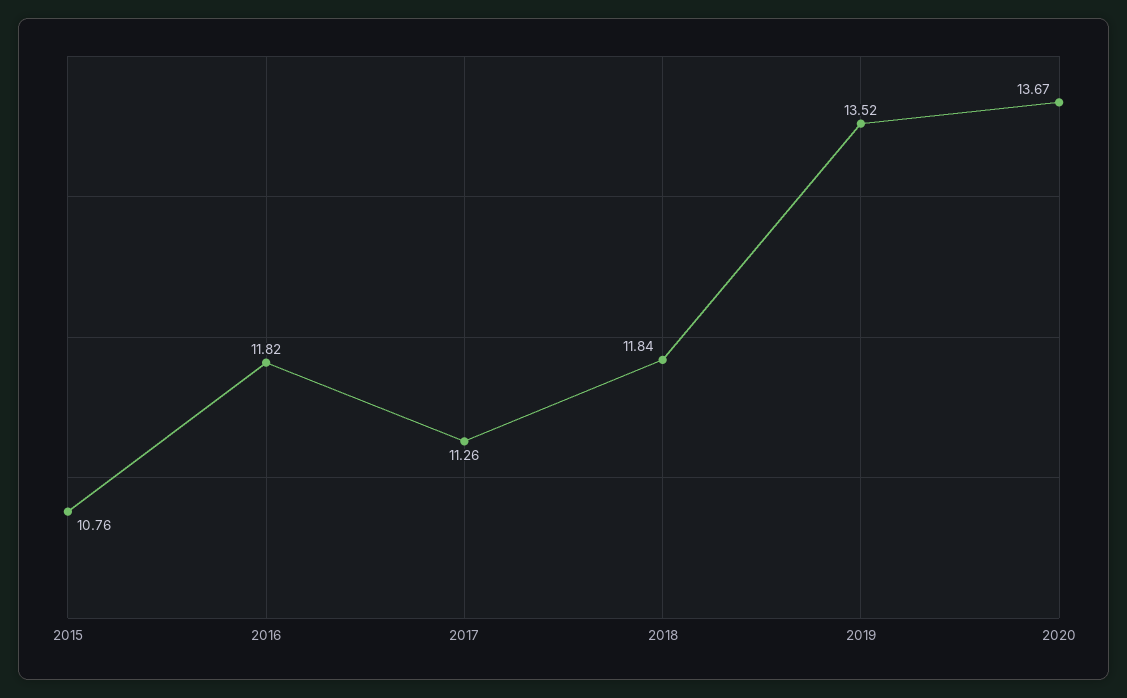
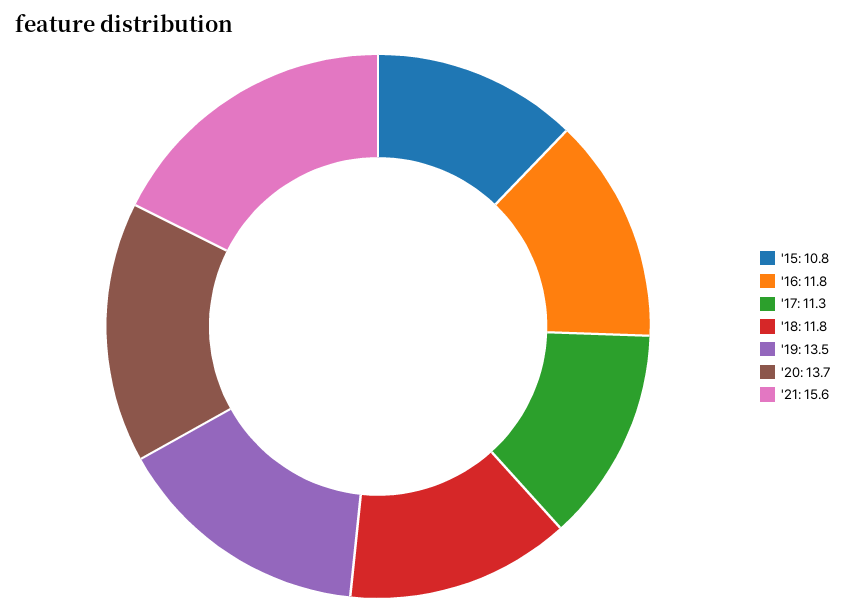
'21: none -> 15.6

